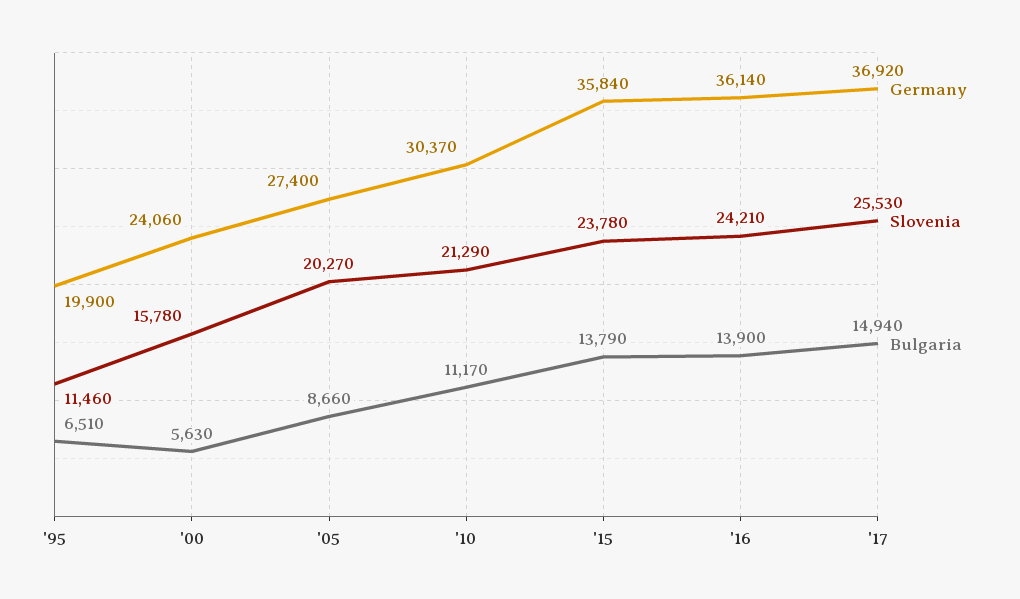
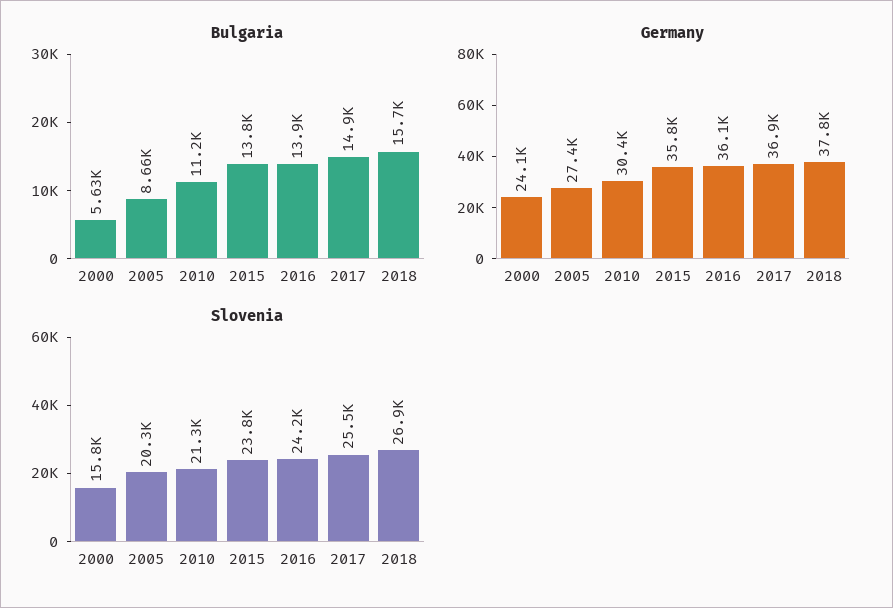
Germany, '95: 19900 -> none
Slovenia, '95: 11460 -> none
Bulgaria, '95: 6510 -> none
Bulgaria, 2018: none -> 15700
Germany, 2018: none -> 37800
Slovenia, 2018: none -> 26900

